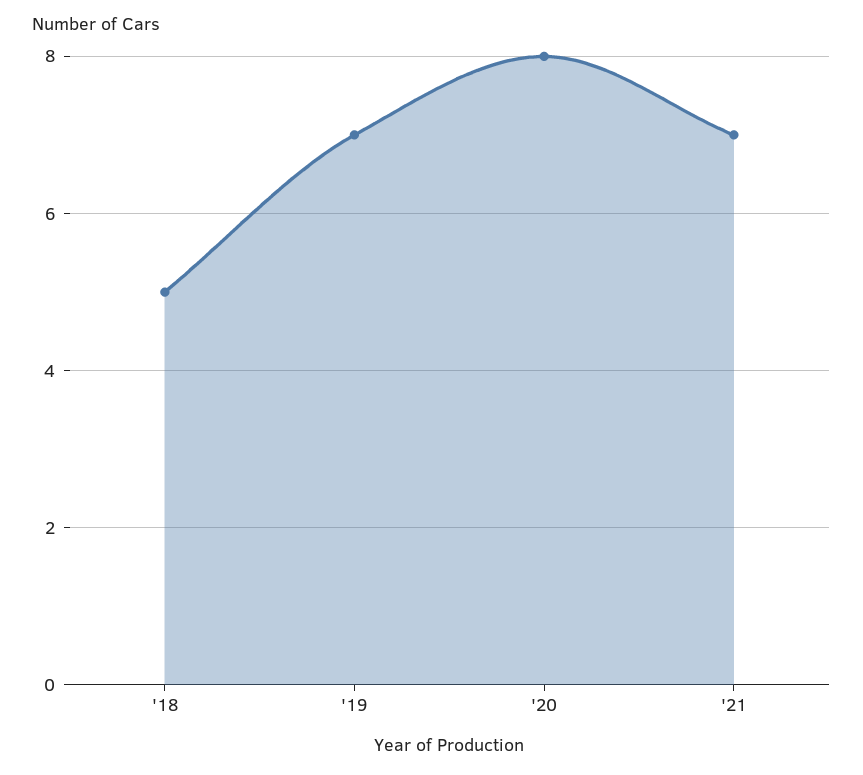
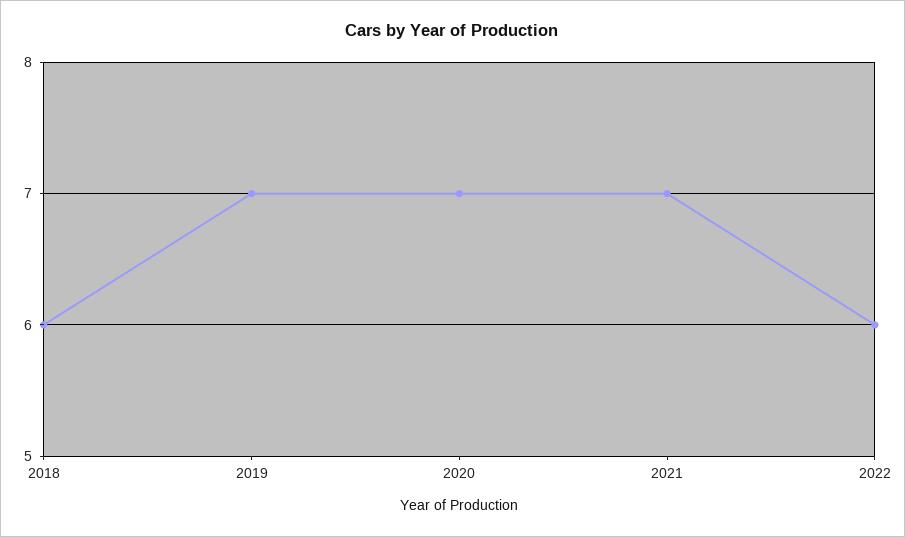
'18: 5 -> 6
'20: 8 -> 7
2022: none -> 6

